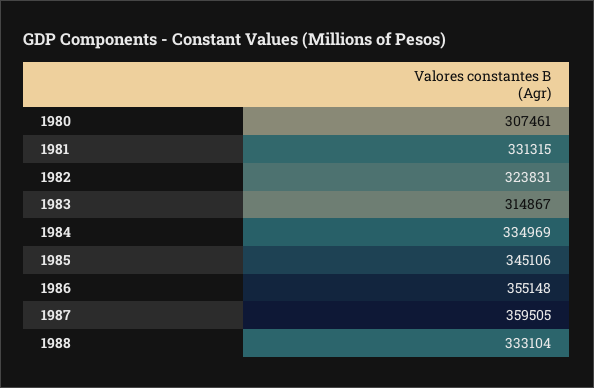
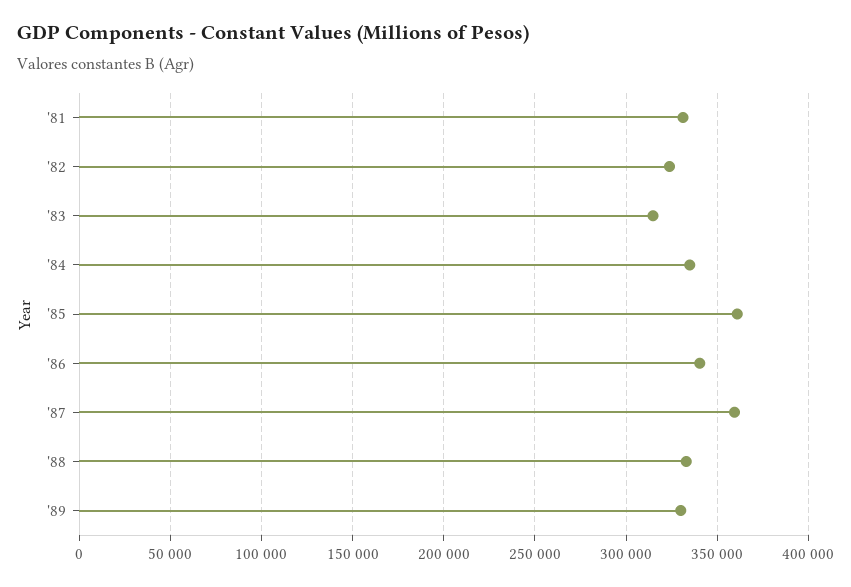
1980: 307461 -> none
1985: 345106 -> 360000
1986: 355148 -> 340000
'89: none -> 330000

